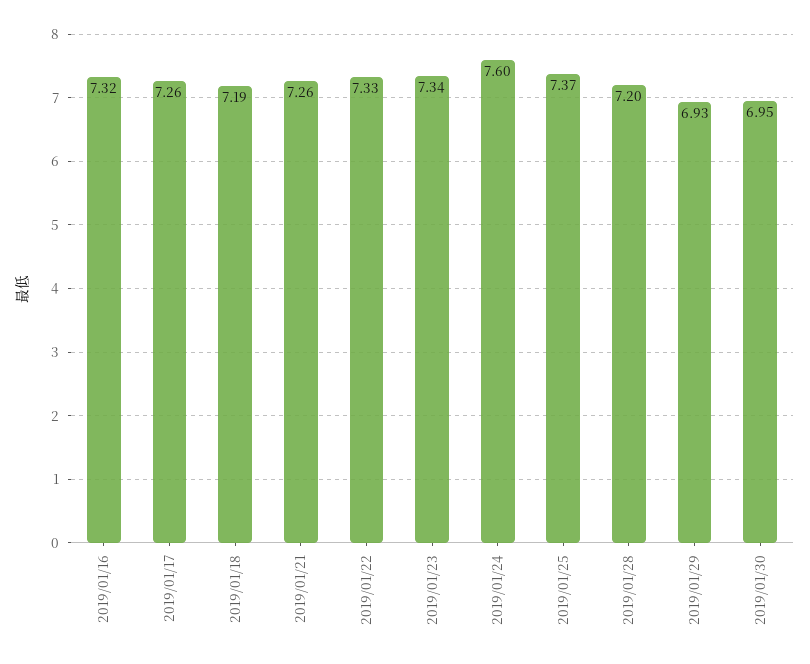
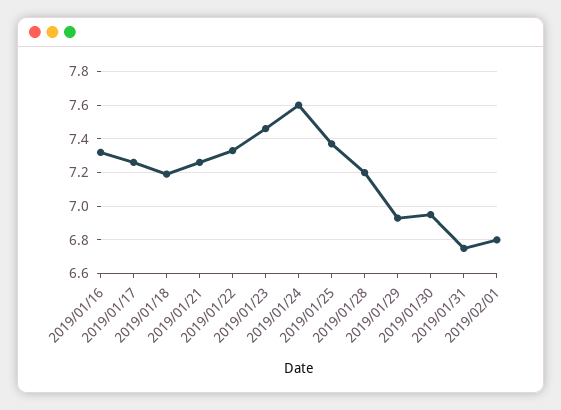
2019/01/23: 7.34 -> 7.45
2019/01/31: none -> 6.75
2019/02/01: none -> 6.8

